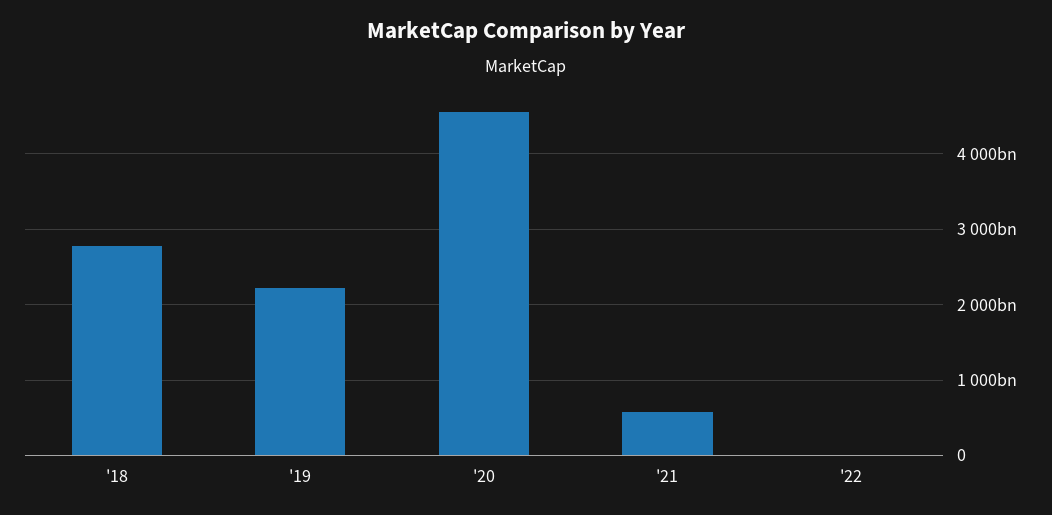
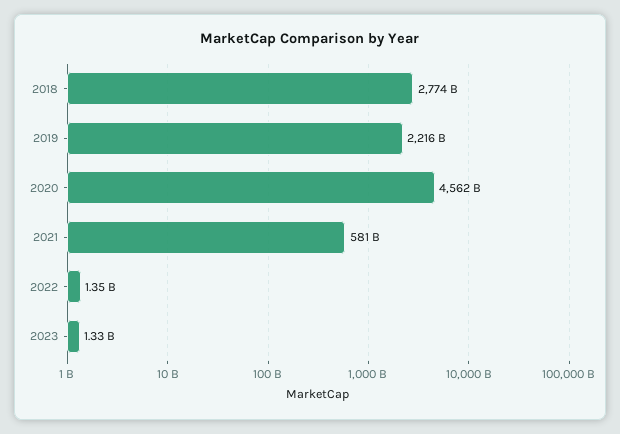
2023: none -> 1330000000

